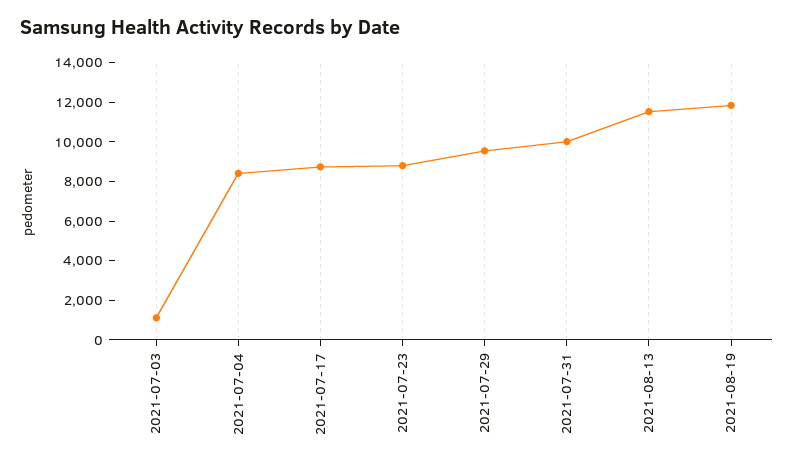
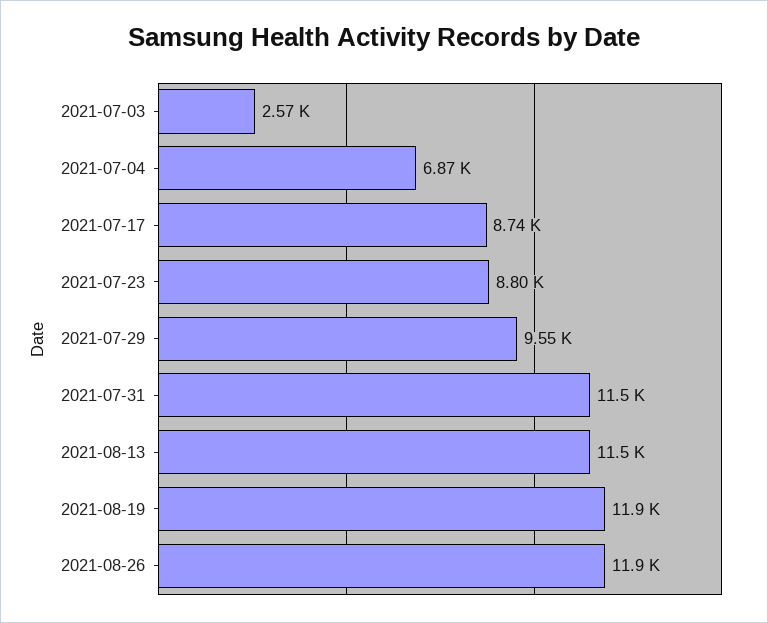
2021-07-03: 1000 -> 2570
2021-07-04: 8500 -> 6870
2021-07-31: 10000 -> 11500
2021-08-26: none -> 11900

